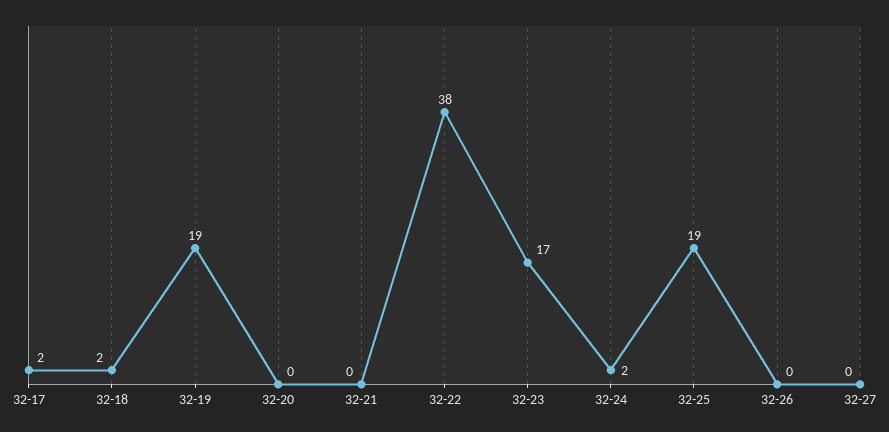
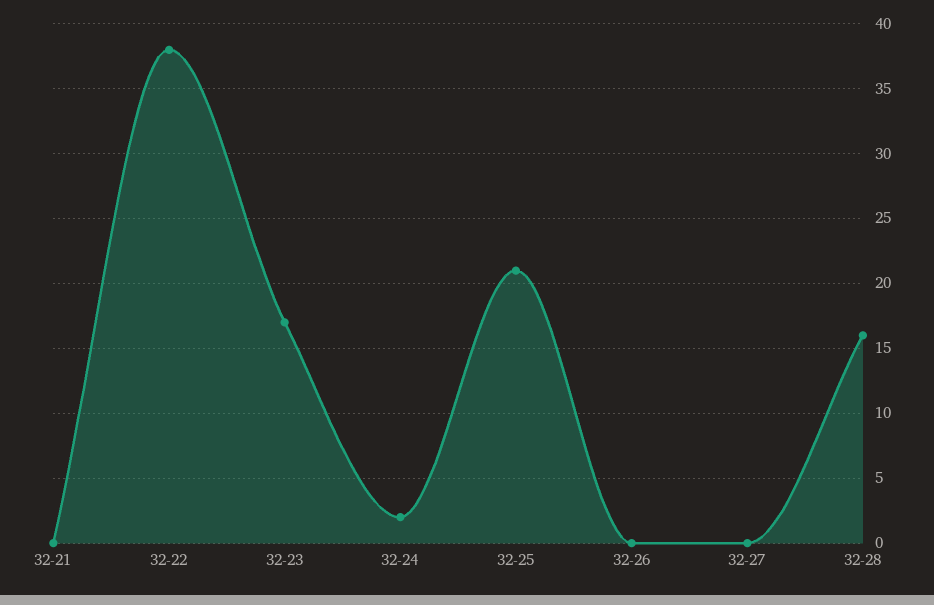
32-17: 2 -> none
32-18: 2 -> none
32-19: 19 -> none
32-20: 0 -> none
32-25: 19 -> 21
32-28: none -> 16

